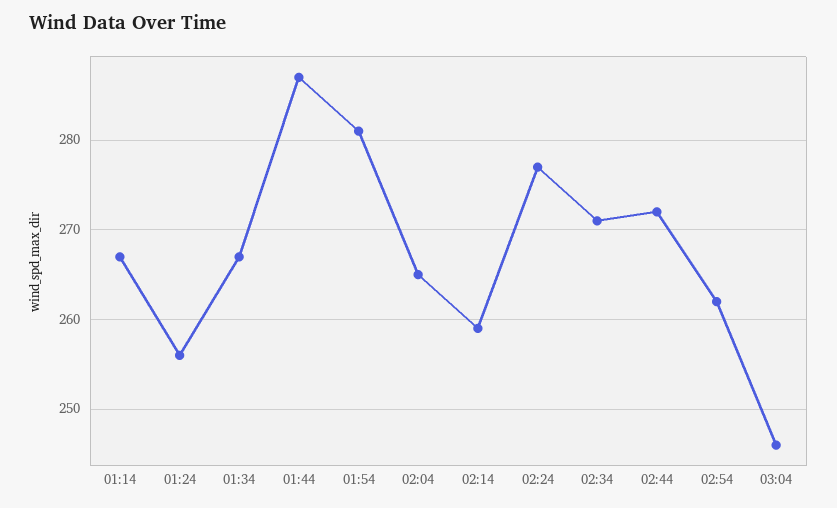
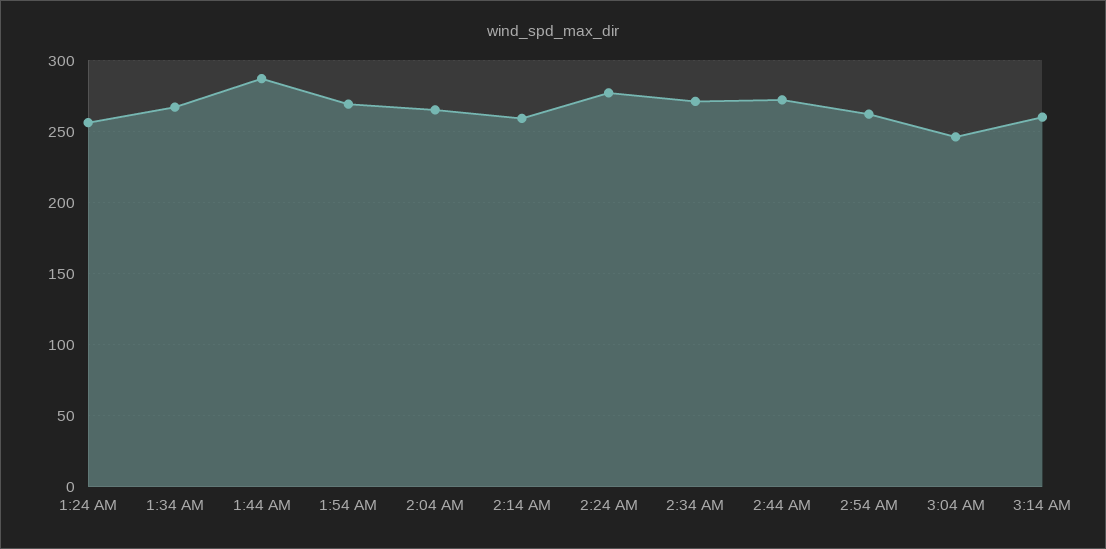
01:14: 267 -> none
01:54: 281 -> 270
3:14 AM: none -> 260

